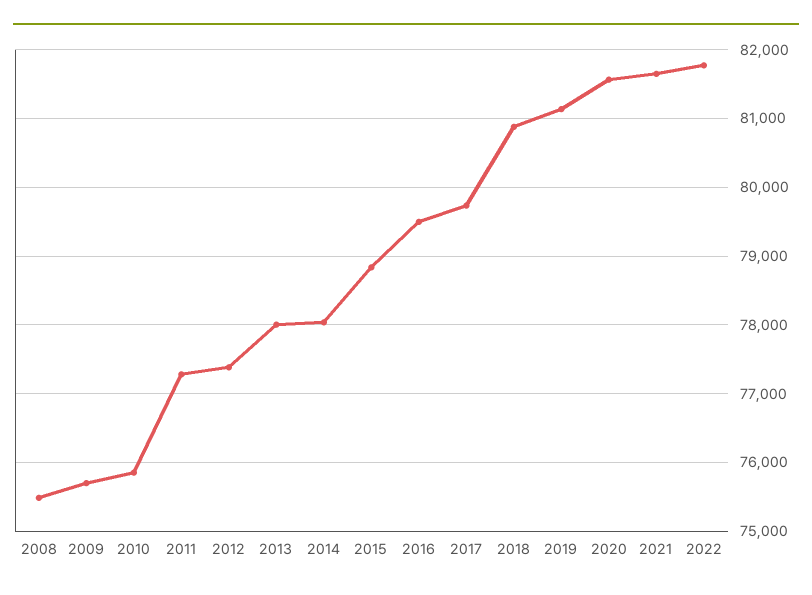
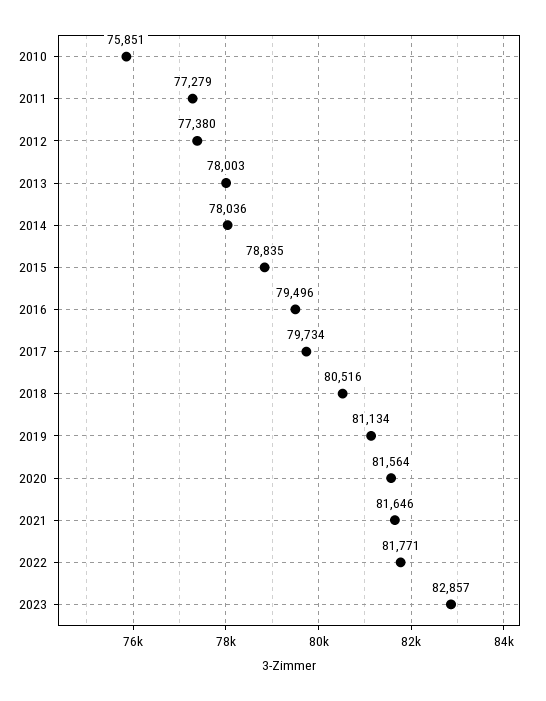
2008: 75500 -> none
2009: 75700 -> none
2018: 80900 -> 80516
2023: none -> 82857

